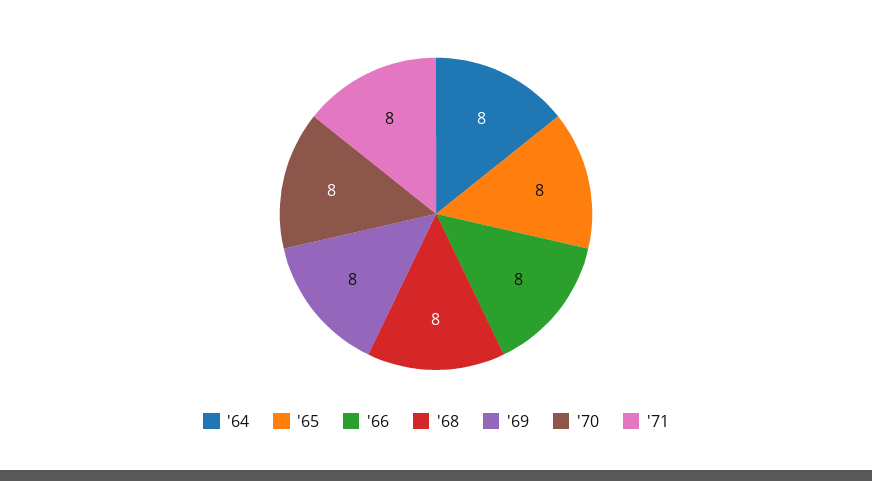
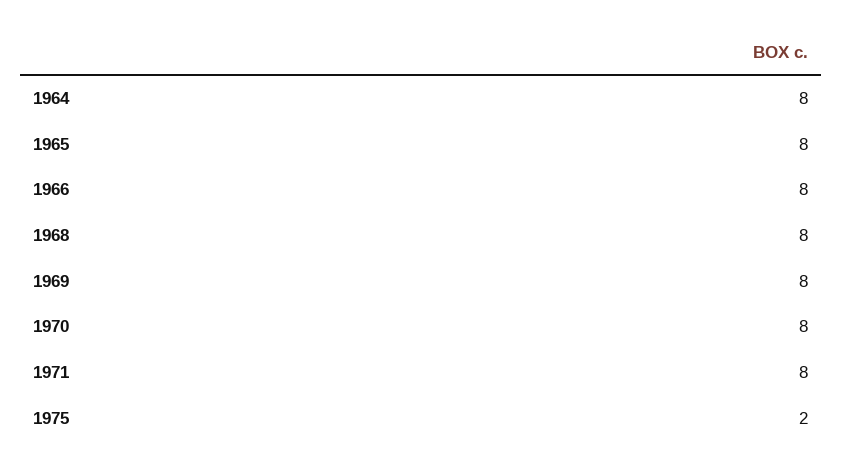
1975: none -> 2

